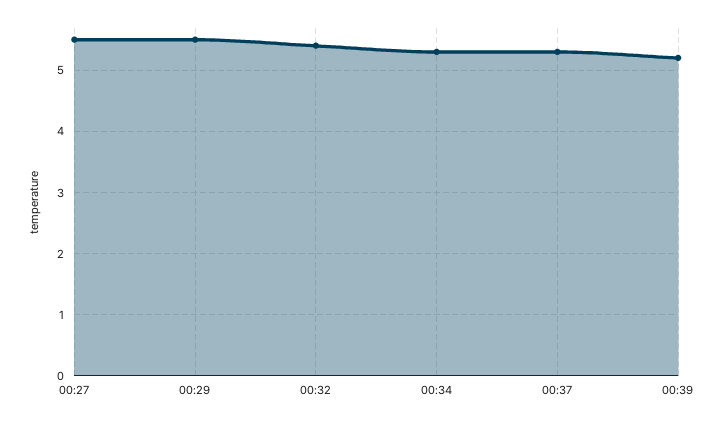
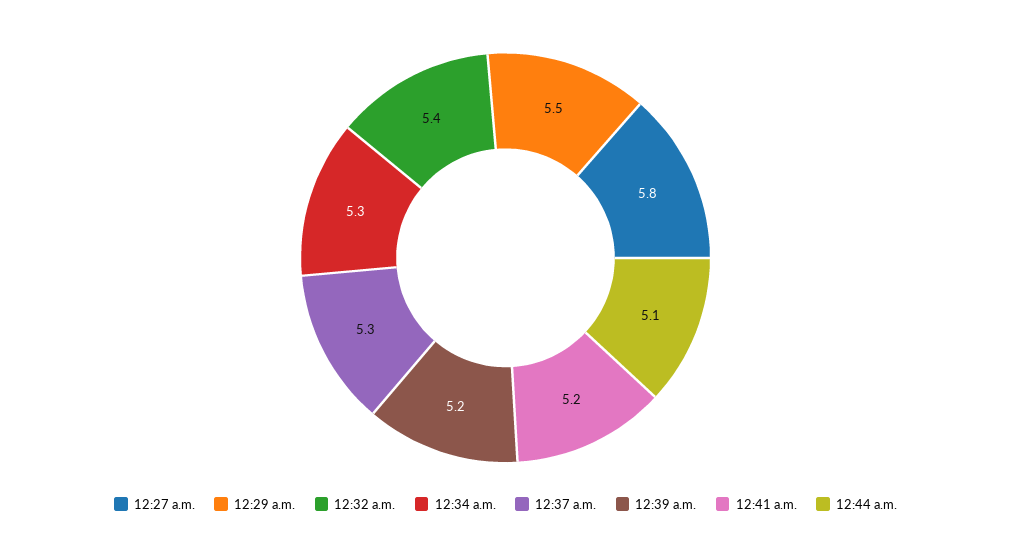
00:27: 5.5 -> 5.8
12:41 a.m.: none -> 5.2
12:44 a.m.: none -> 5.1

